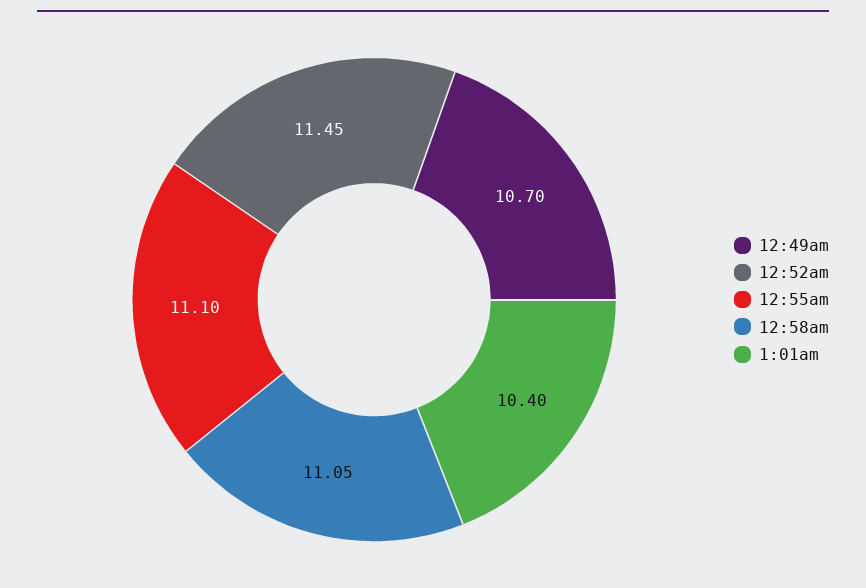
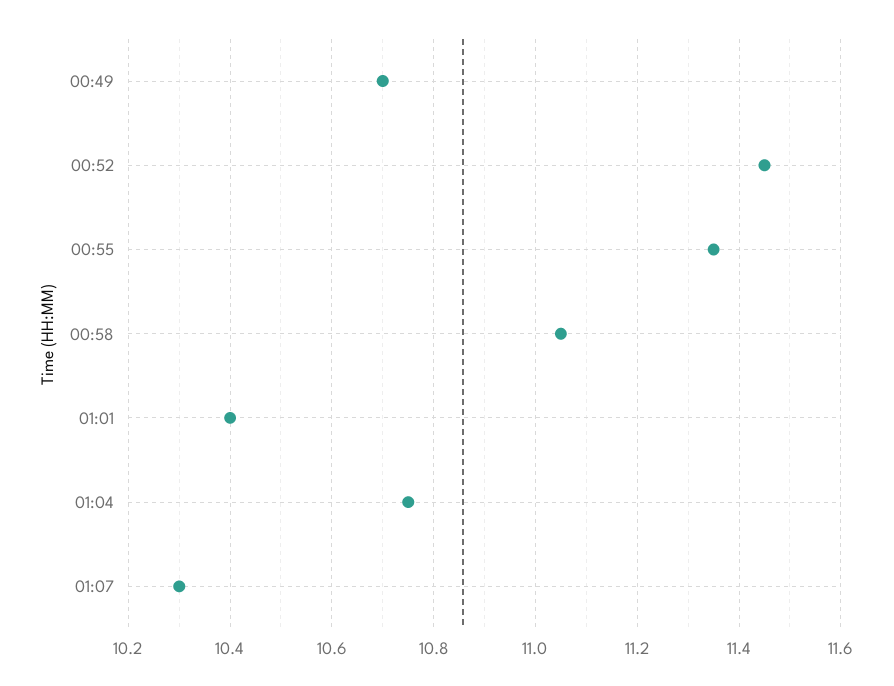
12:55am: 11.1 -> 11.35
01:04: none -> 10.75
01:07: none -> 10.3

